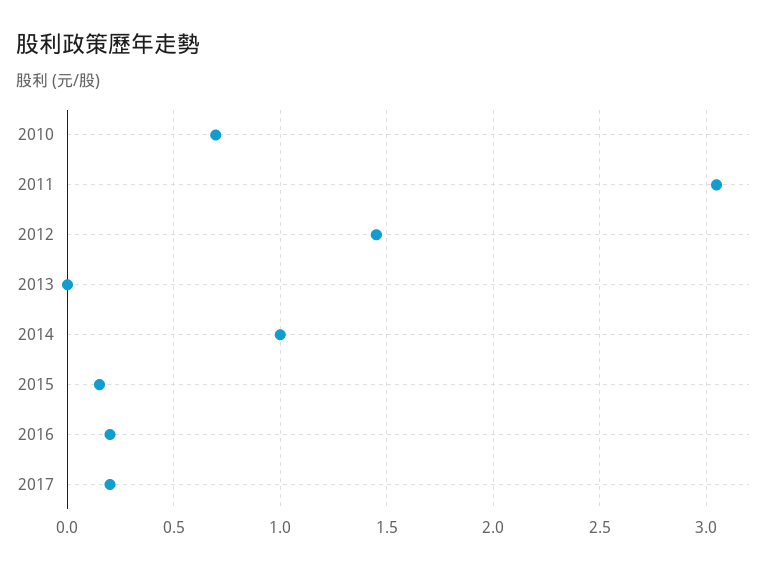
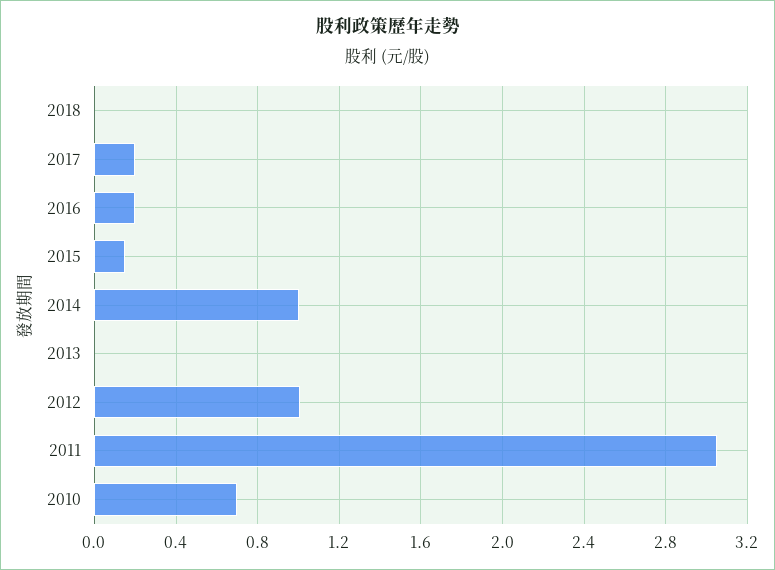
2012: 1.45 -> 1
2018: none -> 0

